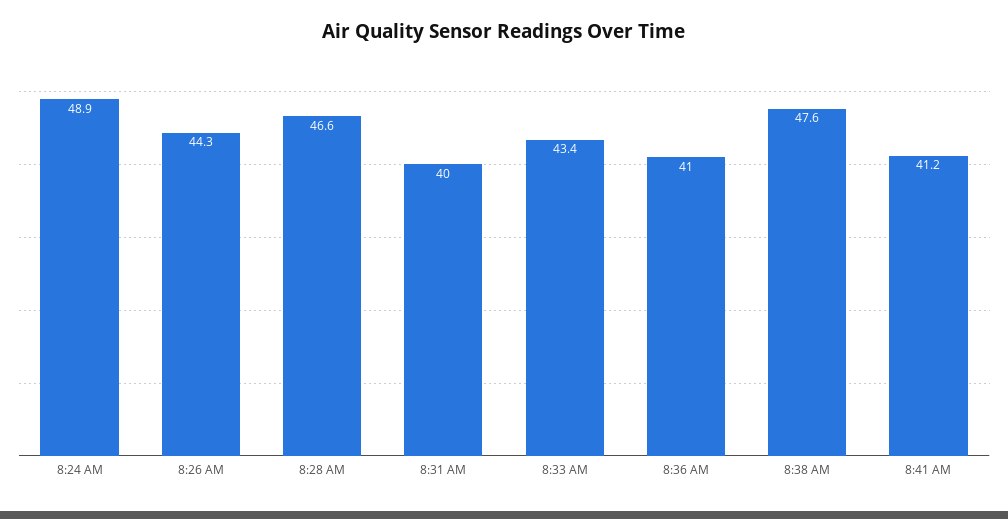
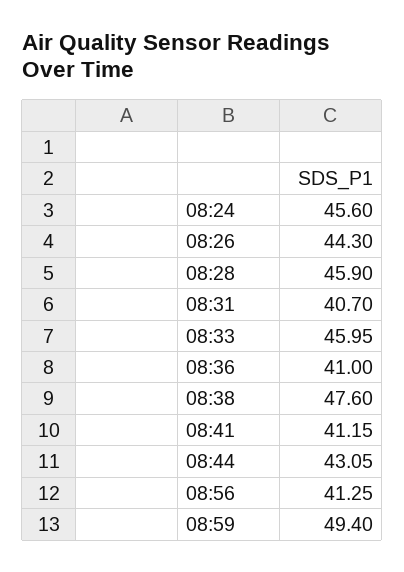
8:24 AM: 48.9 -> 45.6
8:28 AM: 46.6 -> 45.9
8:31 AM: 40 -> 40.7
8:33 AM: 43.4 -> 45.95
08:44: none -> 43.05
08:56: none -> 41.25
08:59: none -> 49.4

